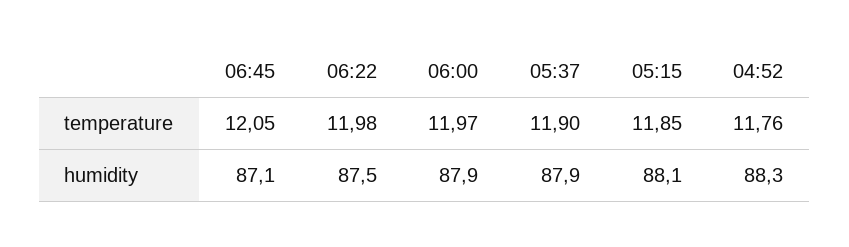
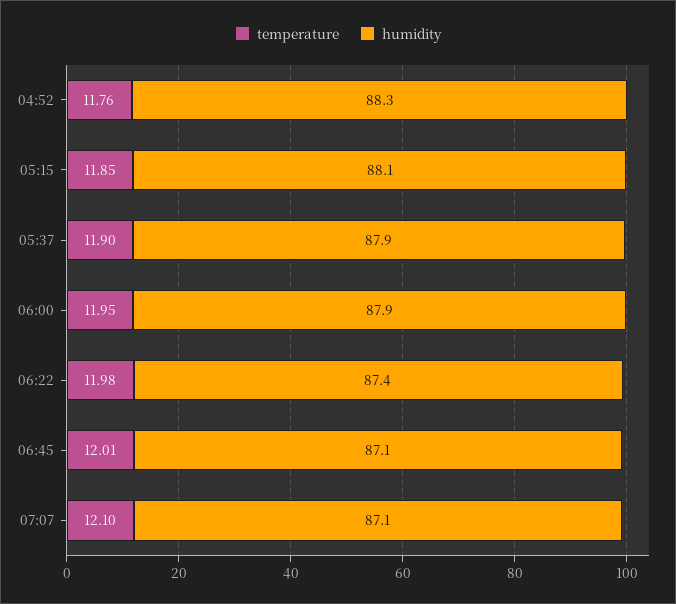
temperature, 06:45: 12.05 -> 12.01
temperature, 06:00: 11.97 -> 11.95
humidity, 06:22: 87.5 -> 87.4
temperature, 07:07: none -> 12.1
humidity, 07:07: none -> 87.1

